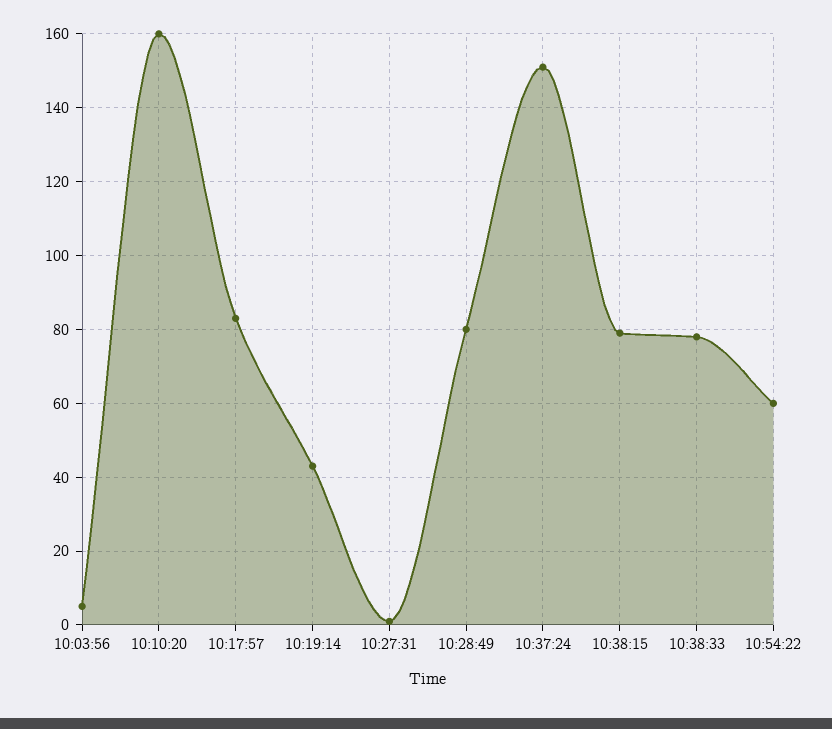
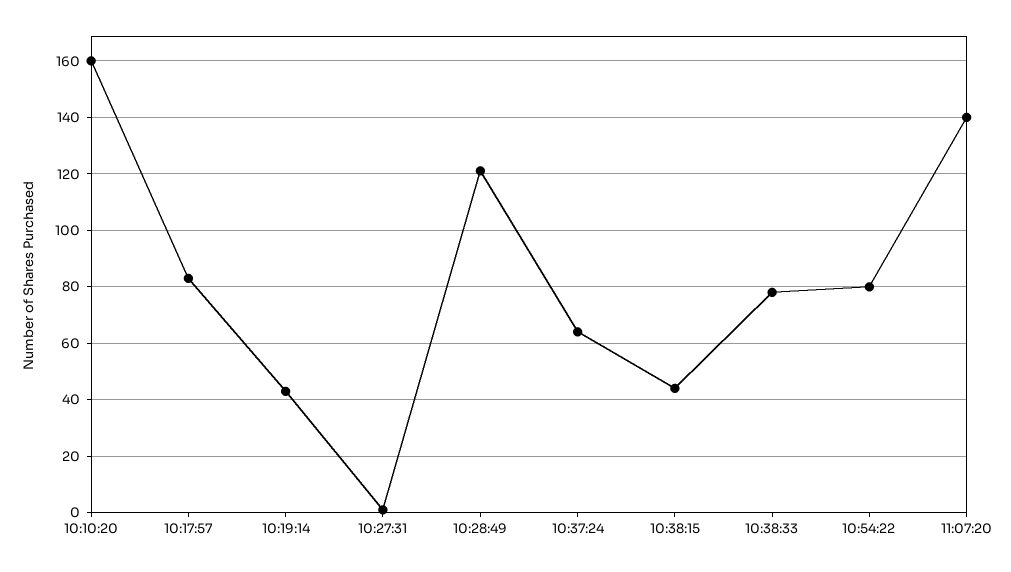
10:03:56: 5 -> none
10:28:49: 80 -> 120
10:37:24: 150 -> 65
10:38:15: 80 -> 45
10:54:22: 60 -> 80
11:07:20: none -> 140

